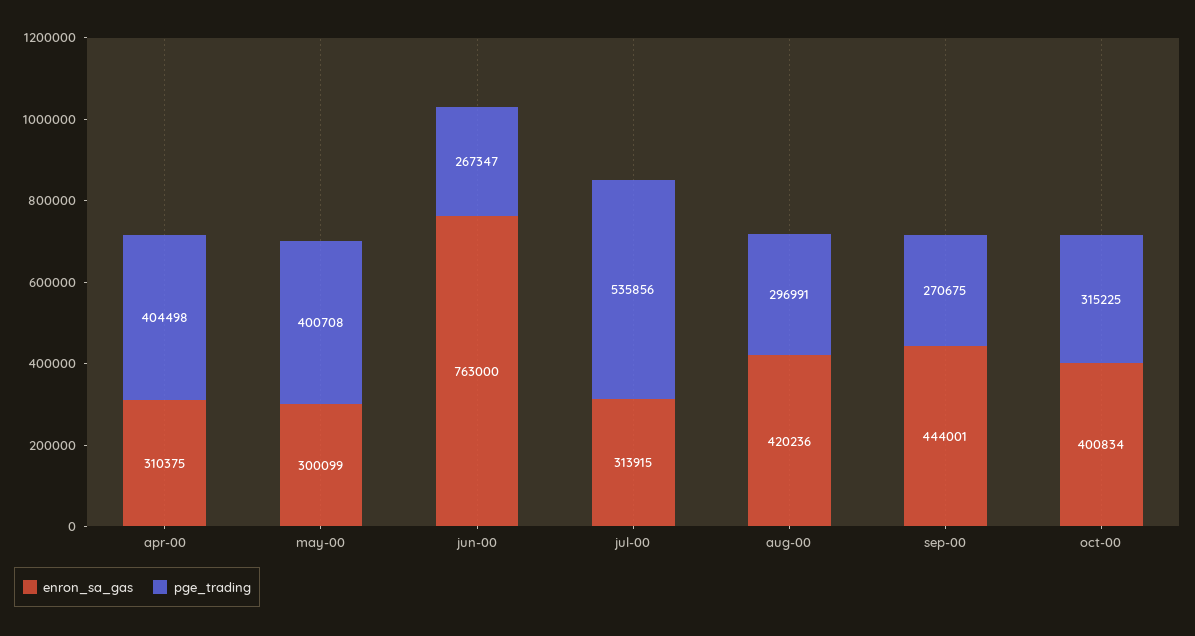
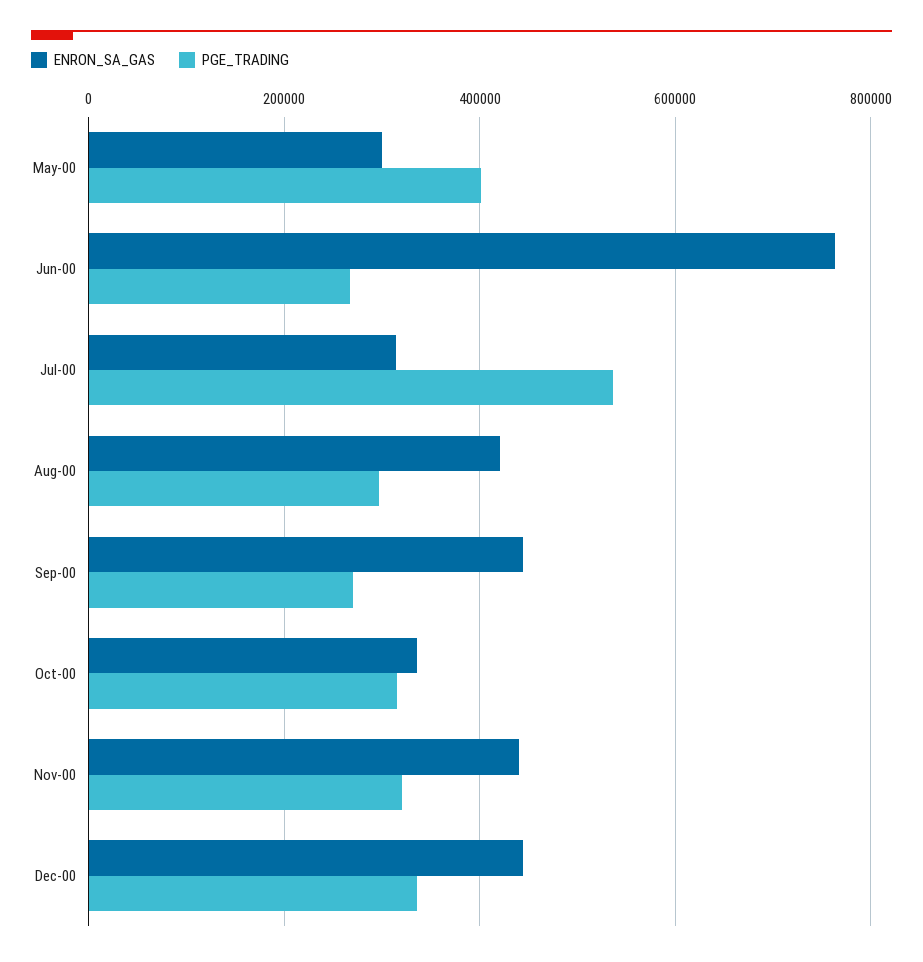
enron_sa_gas, apr-00: 310375 -> none
pge_trading, apr-00: 404498 -> none
enron_sa_gas, oct-00: 400834 -> 340000
enron_sa_gas, Nov-00: none -> 440000
pge_trading, Nov-00: none -> 320000
enron_sa_gas, Dec-00: none -> 440000
pge_trading, Dec-00: none -> 340000

